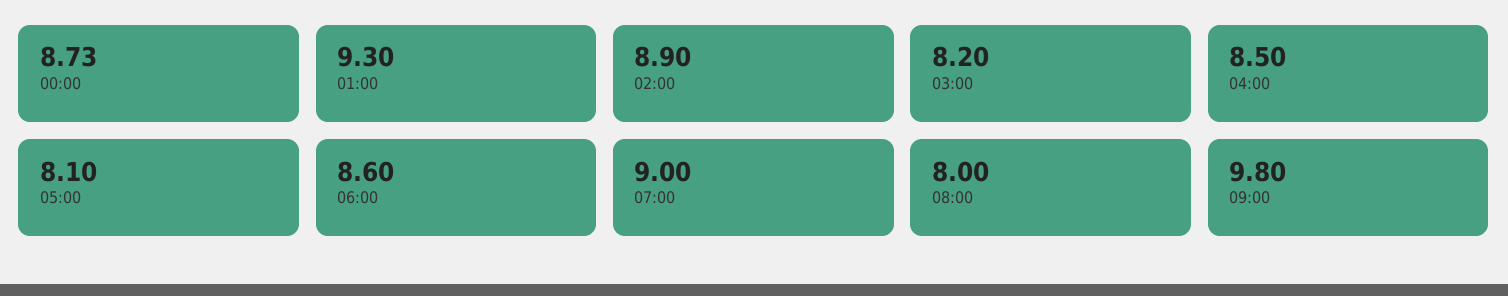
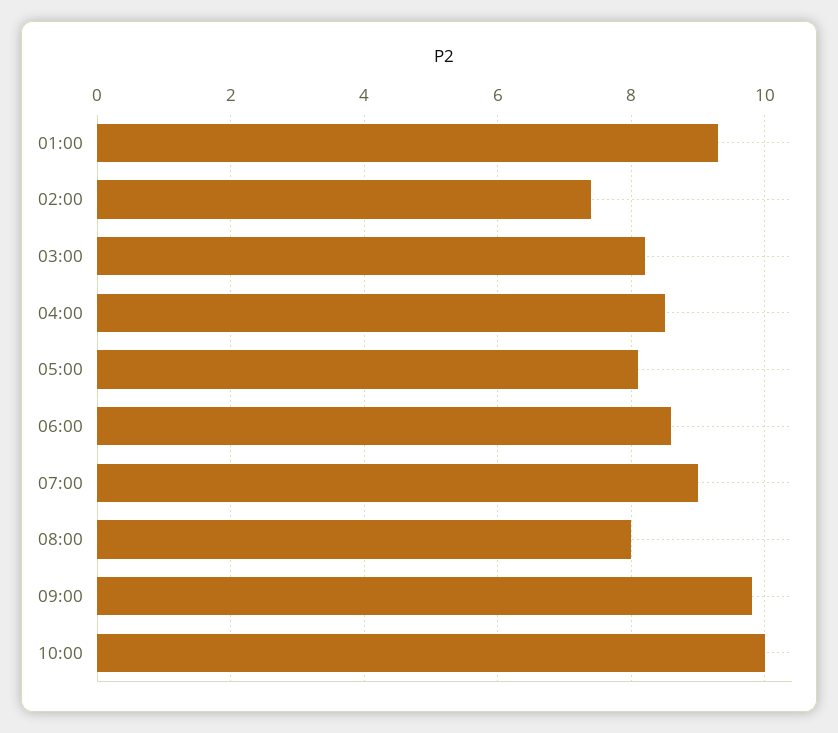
00:00: 8.73 -> none
02:00: 8.9 -> 7.5
10:00: none -> 10

